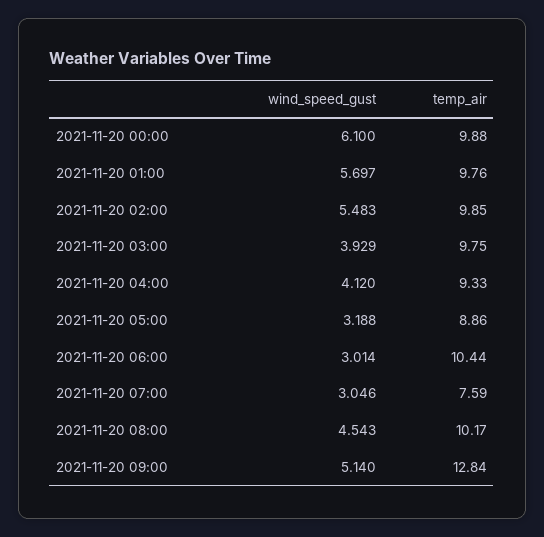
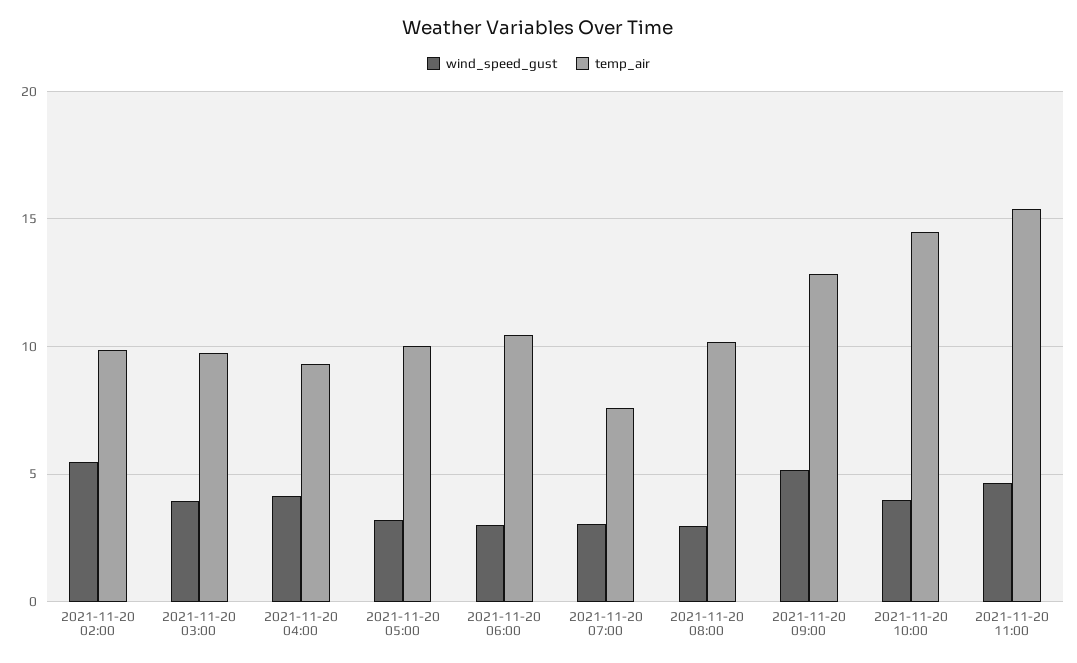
wind_speed_gust, 2021-11-20 00:00: 6.1 -> none
temp_air, 2021-11-20 00:00: 9.88 -> none
wind_speed_gust, 2021-11-20 01:00: 5.697 -> none
temp_air, 2021-11-20 01:00: 9.76 -> none
temp_air, 2021-11-20 05:00: 8.86 -> 10
wind_speed_gust, 2021-11-20 08:00: 4.543 -> 3
wind_speed_gust, 2021-11-20 10:00: none -> 4
temp_air, 2021-11-20 10:00: none -> 14.5
wind_speed_gust, 2021-11-20 11:00: none -> 4.5
temp_air, 2021-11-20 11:00: none -> 15.5

